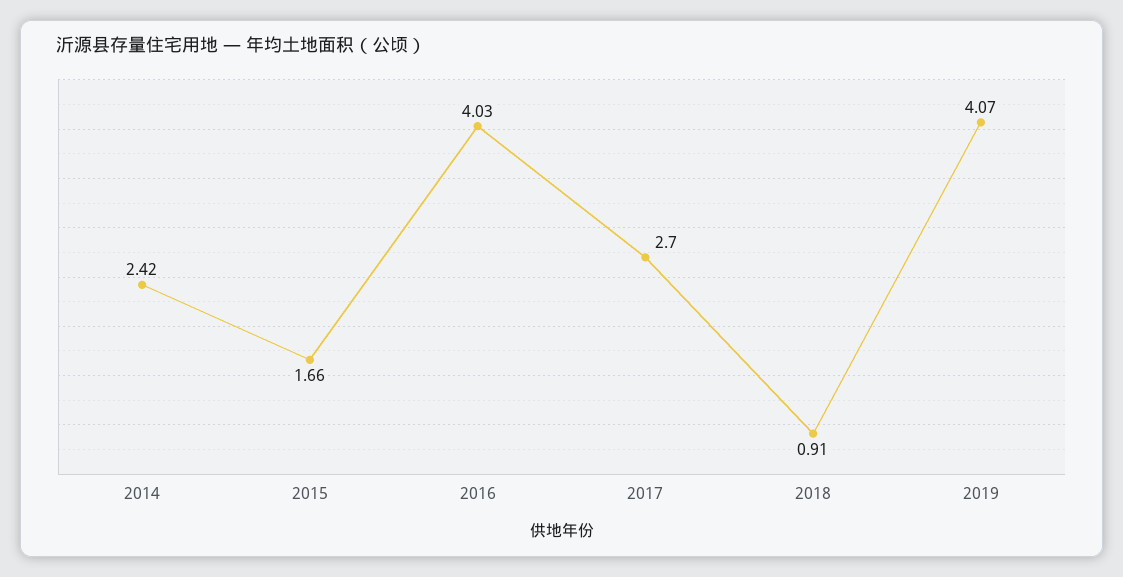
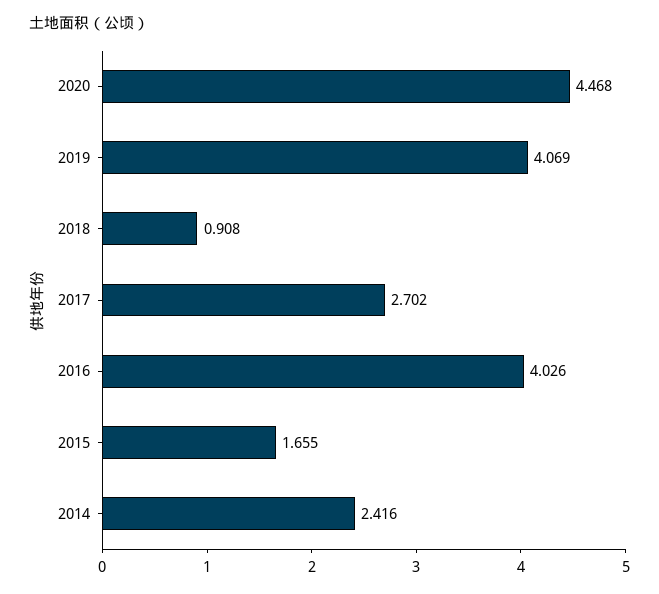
2020: none -> 4.468

